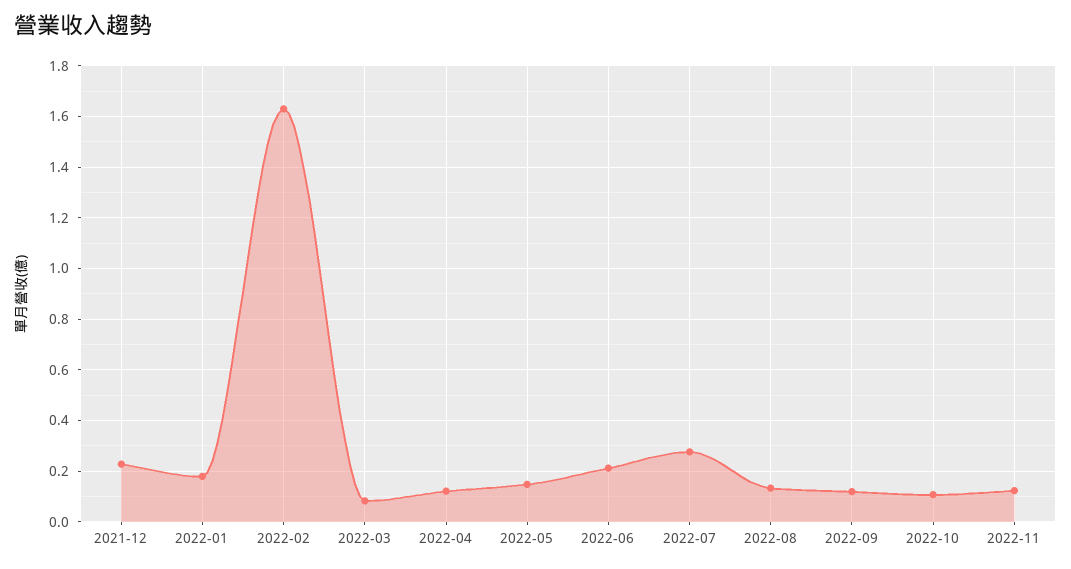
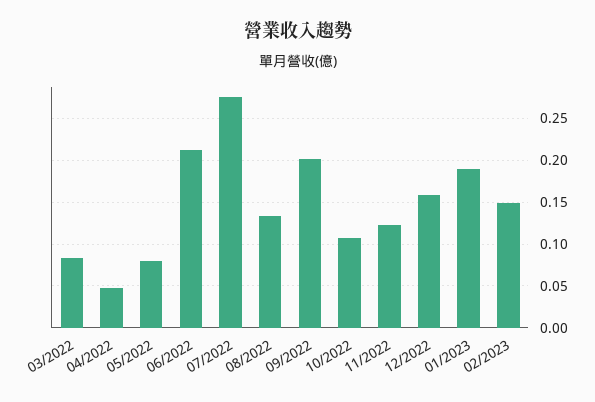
2021-12: 0.225 -> none
2022-01: 0.175 -> none
2022-02: 1.625 -> none
2022-04: 0.125 -> 0.05
2022-05: 0.15 -> 0.08
2022-09: 0.125 -> 0.2
12/2022: none -> 0.16
01/2023: none -> 0.19
02/2023: none -> 0.15

